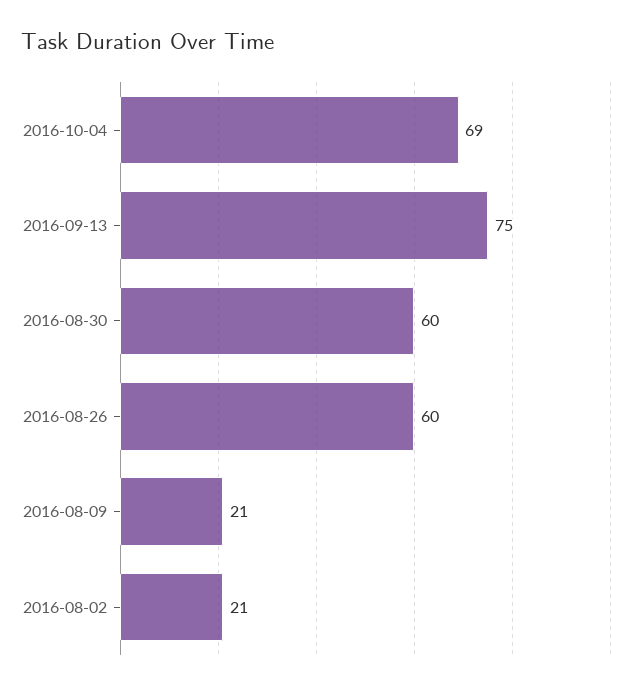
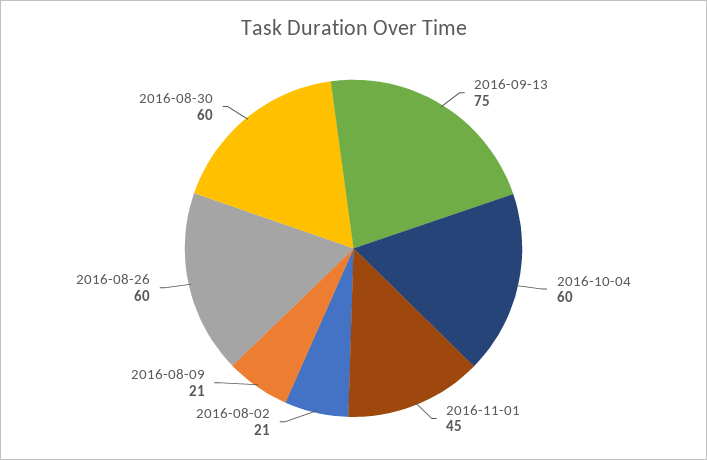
2016-10-04: 69 -> 60
2016-11-01: none -> 45

